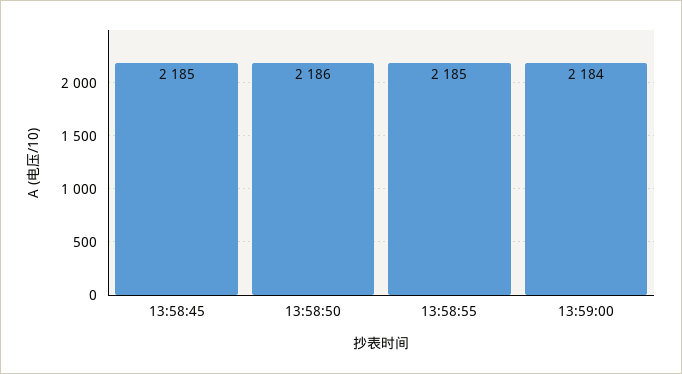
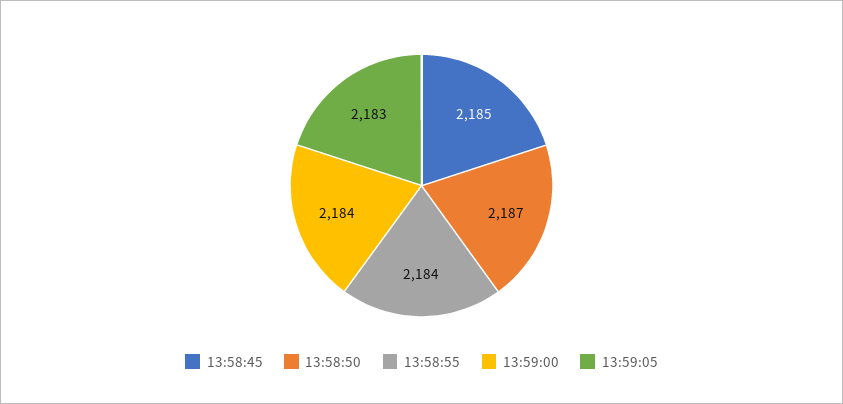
13:58:50: 2186 -> 2187
13:58:55: 2185 -> 2184
13:59:05: none -> 2183

